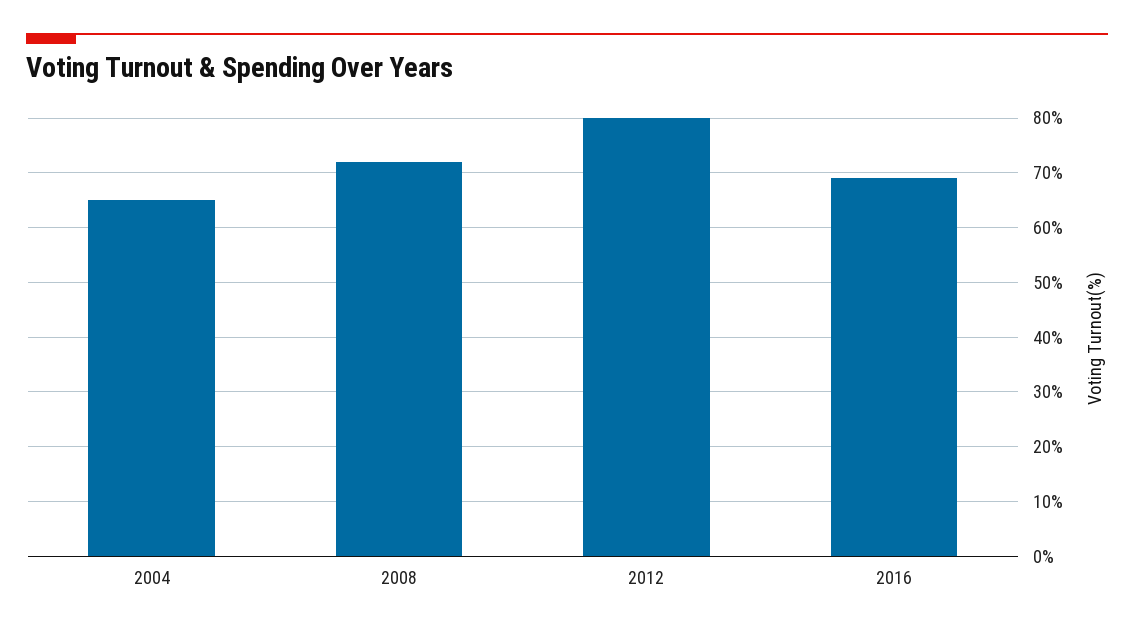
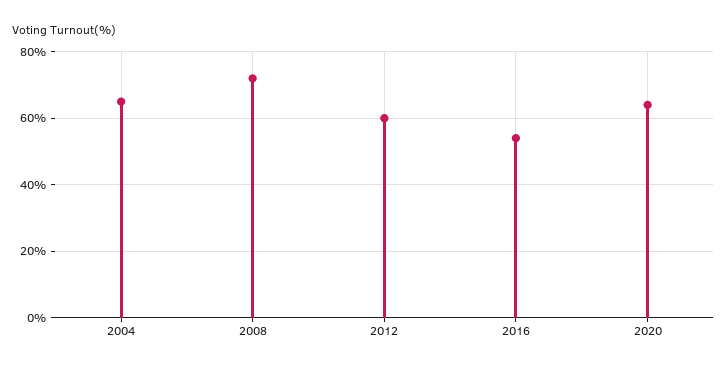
2012: 80 -> 60
2016: 70 -> 55
2020: none -> 65

